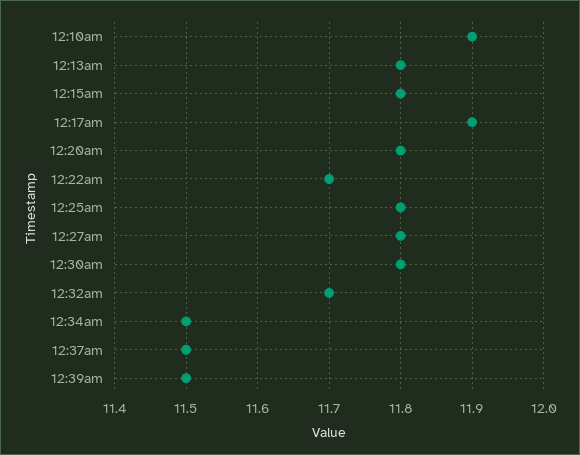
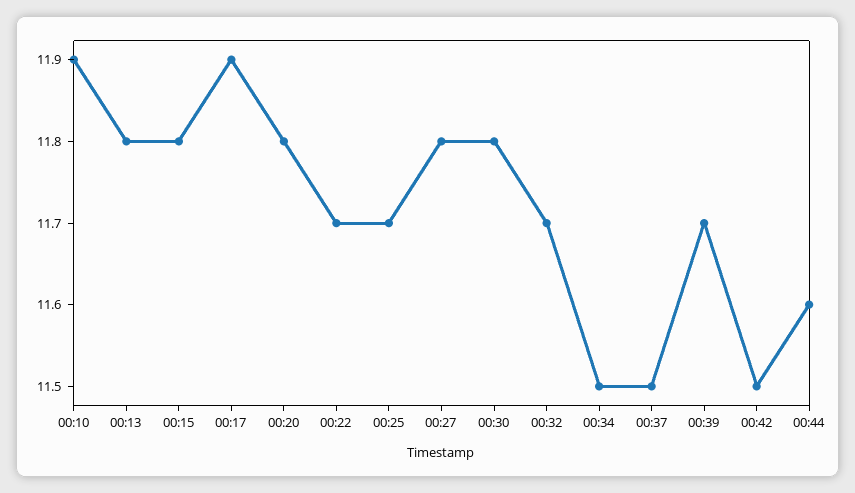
12:25am: 11.8 -> 11.7
12:39am: 11.5 -> 11.7
00:42: none -> 11.5
00:44: none -> 11.6

